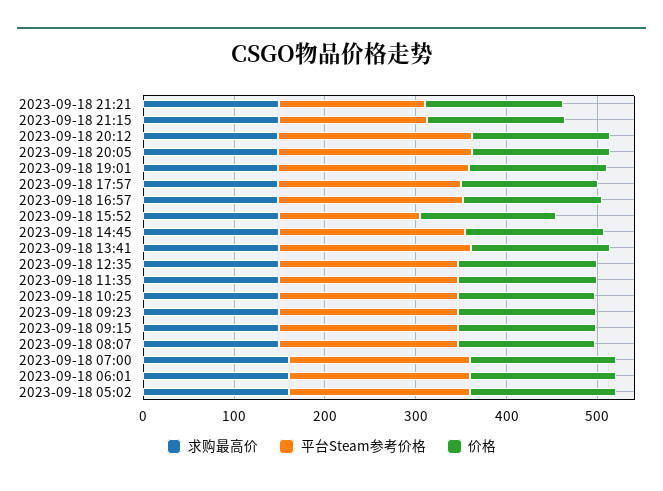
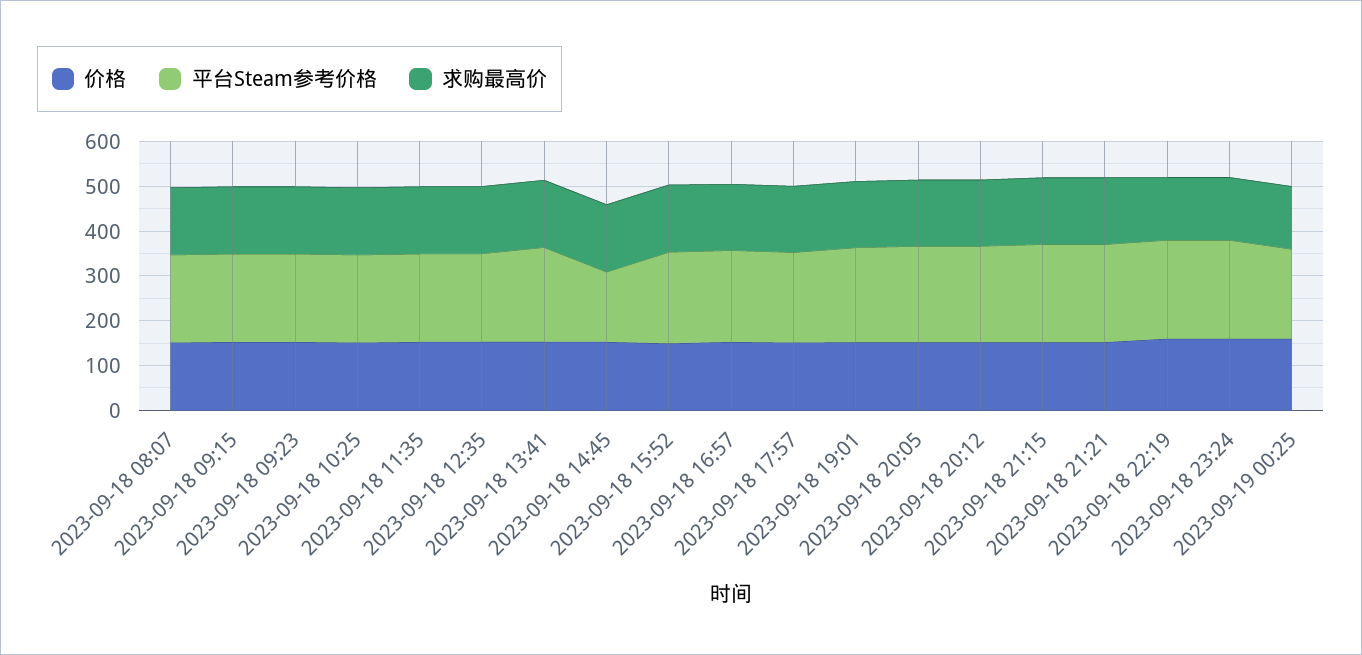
平台Steam参考价格, 2023-09-18 21:21: 160 -> 220
平台Steam参考价格, 2023-09-18 21:15: 160 -> 220
平台Steam参考价格, 2023-09-18 15:52: 160 -> 200
平台Steam参考价格, 2023-09-18 14:45: 200 -> 160
求购最高价, 2023-09-18 07:00: 160 -> none
平台Steam参考价格, 2023-09-18 07:00: 200 -> none
价格, 2023-09-18 07:00: 160 -> none
求购最高价, 2023-09-18 06:01: 160 -> none
平台Steam参考价格, 2023-09-18 06:01: 200 -> none
价格, 2023-09-18 06:01: 160 -> none
求购最高价, 2023-09-18 05:02: 160 -> none
平台Steam参考价格, 2023-09-18 05:02: 200 -> none
价格, 2023-09-18 05:02: 160 -> none
价格, 2023-09-18 22:19: none -> 160
平台Steam参考价格, 2023-09-18 22:19: none -> 220
求购最高价, 2023-09-18 22:19: none -> 140
价格, 2023-09-18 23:24: none -> 160
平台Steam参考价格, 2023-09-18 23:24: none -> 220
求购最高价, 2023-09-18 23:24: none -> 140
价格, 2023-09-19 00:25: none -> 160
平台Steam参考价格, 2023-09-19 00:25: none -> 200
求购最高价, 2023-09-19 00:25: none -> 140

